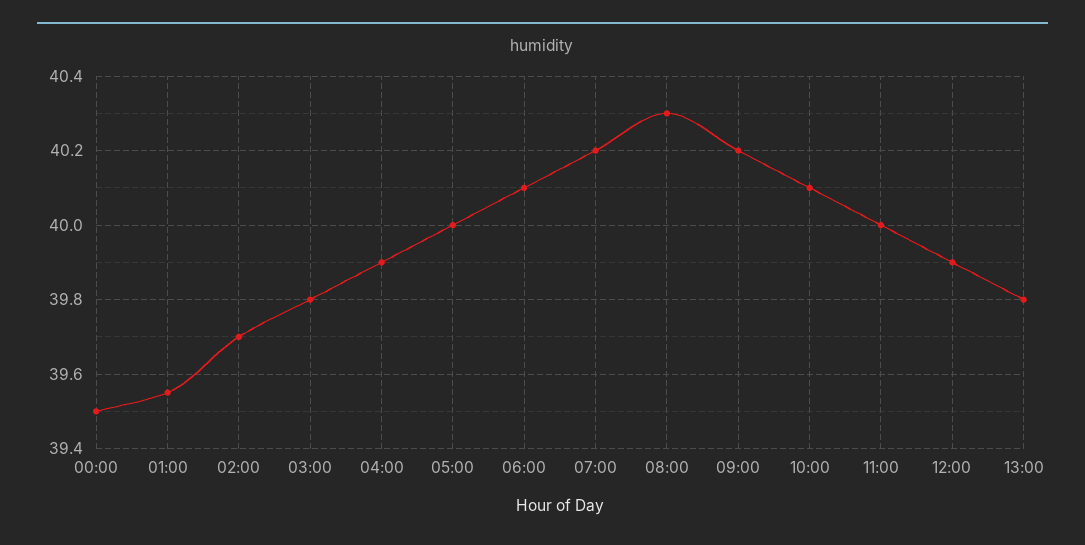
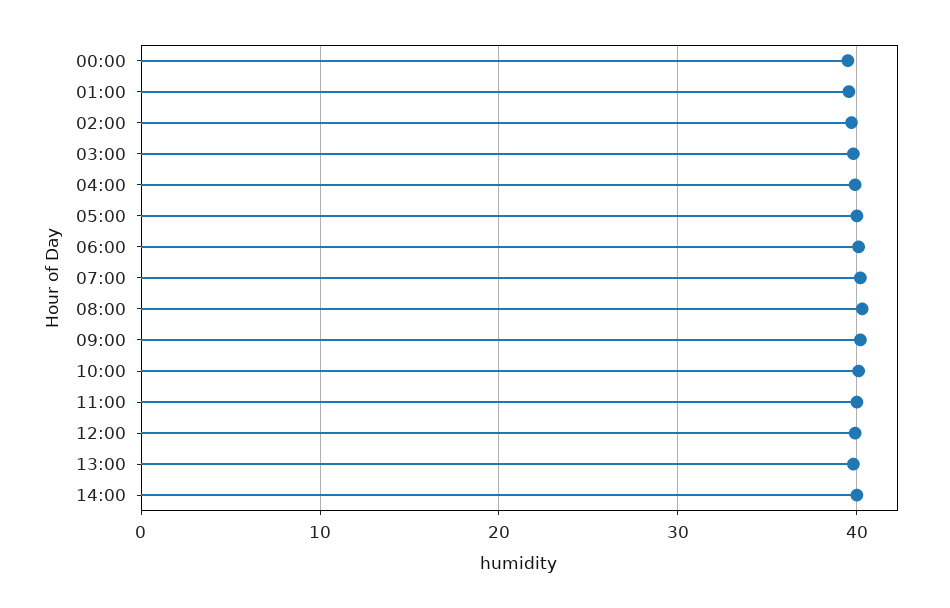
14:00: none -> 40

